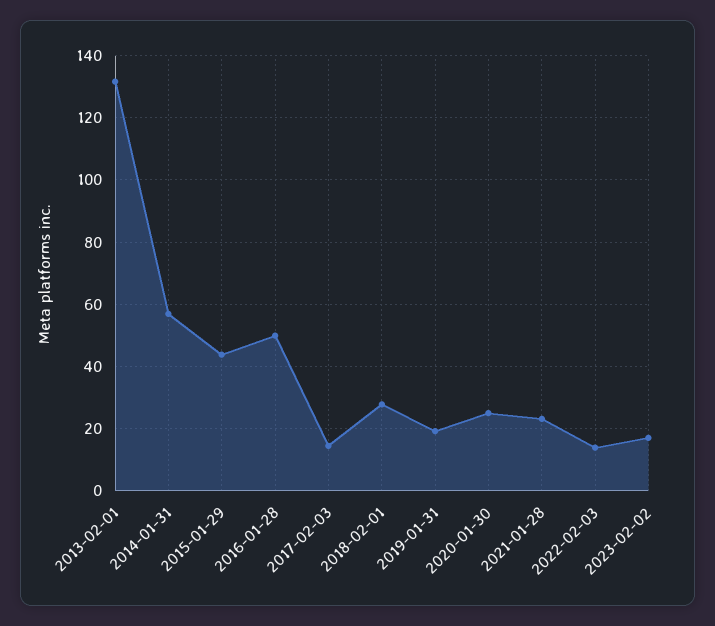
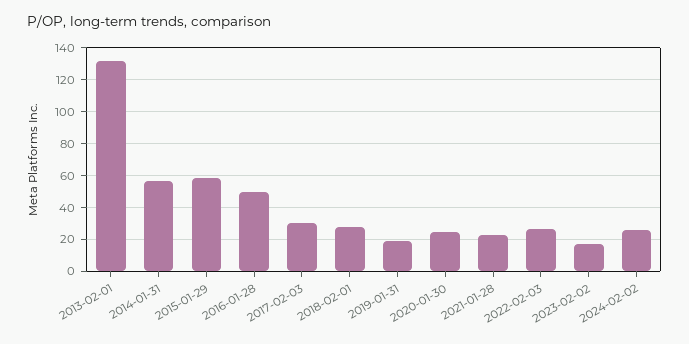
2015-01-29: 44 -> 60
2017-02-03: 14 -> 30
2022-02-03: 14 -> 25
2024-02-02: none -> 25

